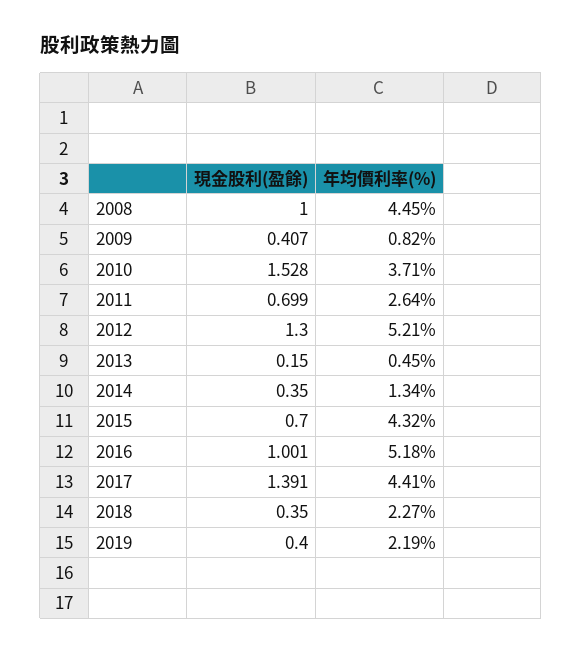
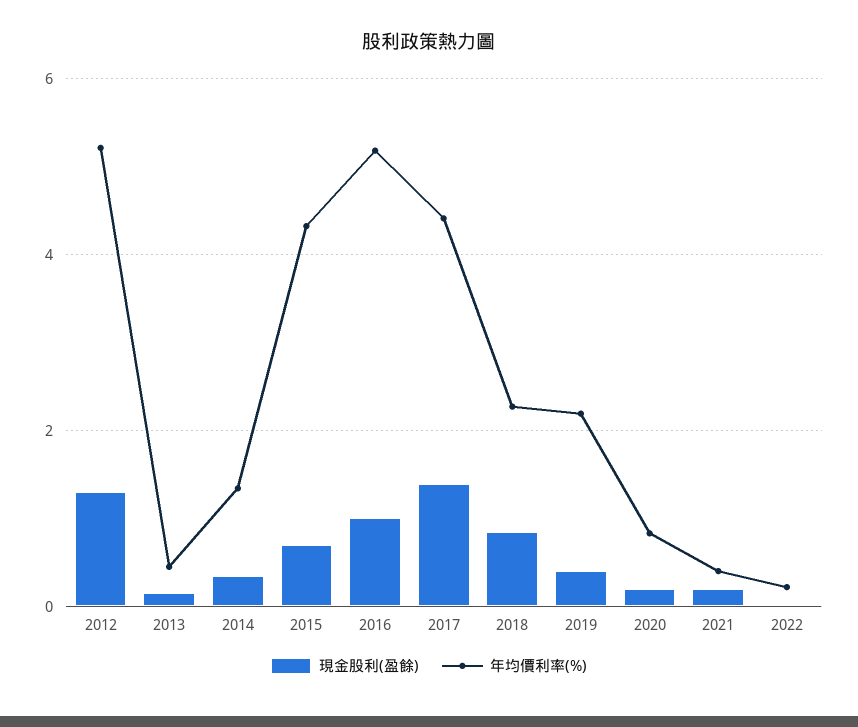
現金股利(盈餘), 2008: 1 -> none
年均價利率(%), 2008: 4.45 -> none
現金股利(盈餘), 2009: 0.407 -> none
年均價利率(%), 2009: 0.82 -> none
現金股利(盈餘), 2010: 1.528 -> none
年均價利率(%), 2010: 3.71 -> none
現金股利(盈餘), 2011: 0.699 -> none
年均價利率(%), 2011: 2.64 -> none
現金股利(盈餘), 2018: 0.35 -> 0.8
現金股利(盈餘), 2020: none -> 0.2
年均價利率(%), 2020: none -> 0.8
現金股利(盈餘), 2021: none -> 0.2
年均價利率(%), 2021: none -> 0.4
現金股利(盈餘), 2022: none -> 0
年均價利率(%), 2022: none -> 0.2

